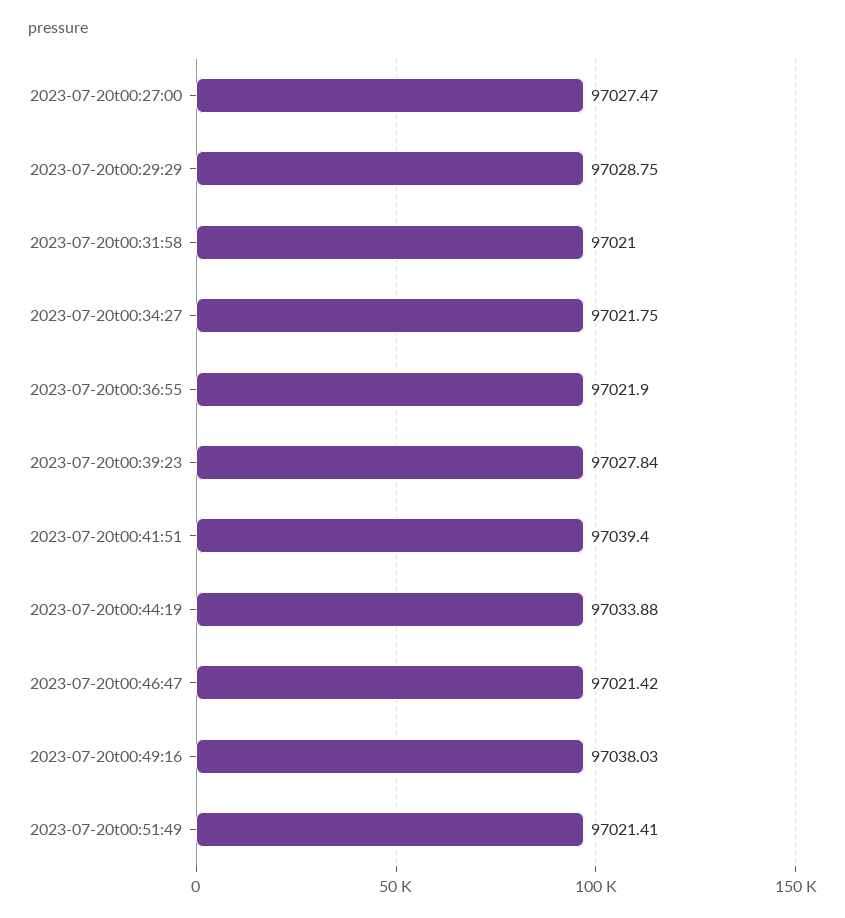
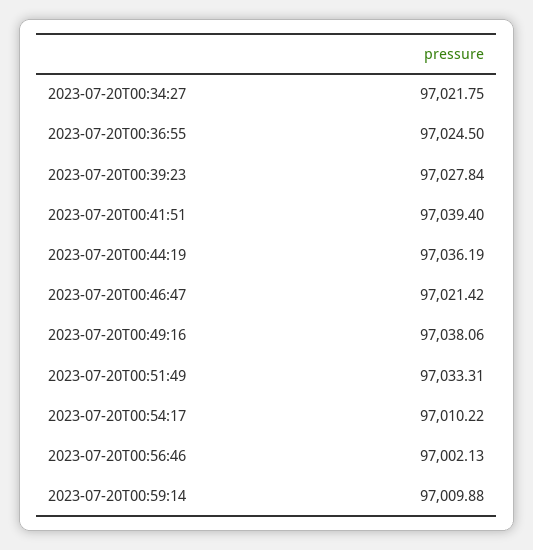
2023-07-20t00:27:00: 97027.47 -> none
2023-07-20t00:29:29: 97028.75 -> none
2023-07-20t00:31:58: 97021 -> none
2023-07-20t00:36:55: 97021.9 -> 97024.5
2023-07-20t00:44:19: 97033.88 -> 97036.19
2023-07-20t00:49:16: 97038.03 -> 97038.06
2023-07-20t00:51:49: 97021.41 -> 97033.31
2023-07-20T00:54:17: none -> 97010.22
2023-07-20T00:56:46: none -> 97002.13
2023-07-20T00:59:14: none -> 97009.88

